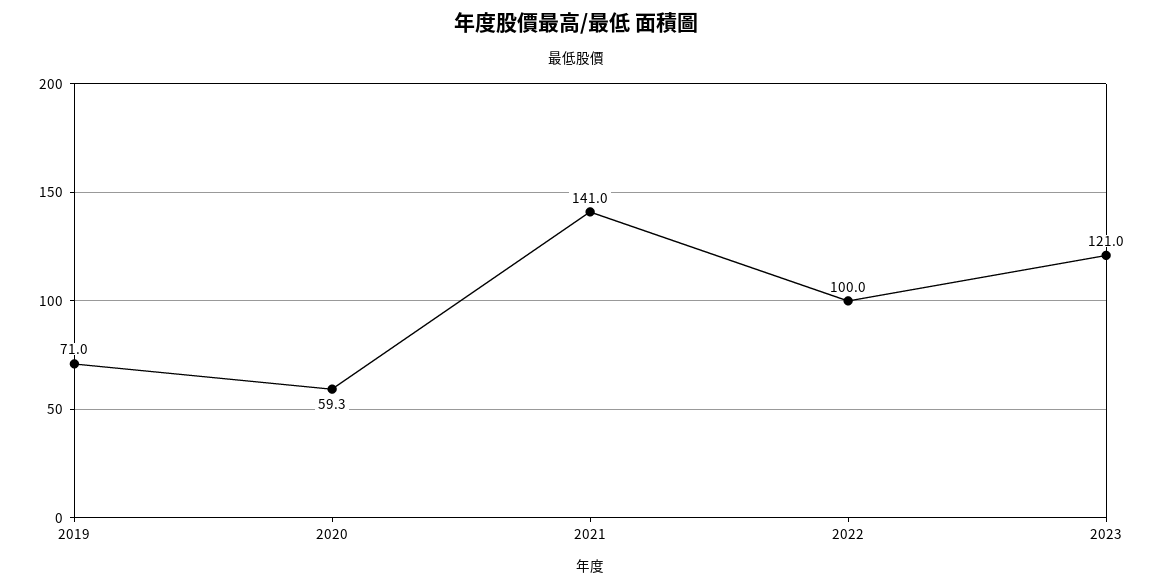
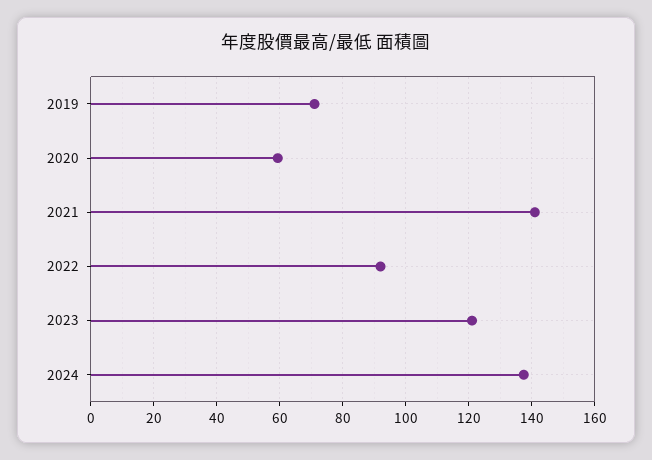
2022: 100 -> 92
2024: none -> 138

